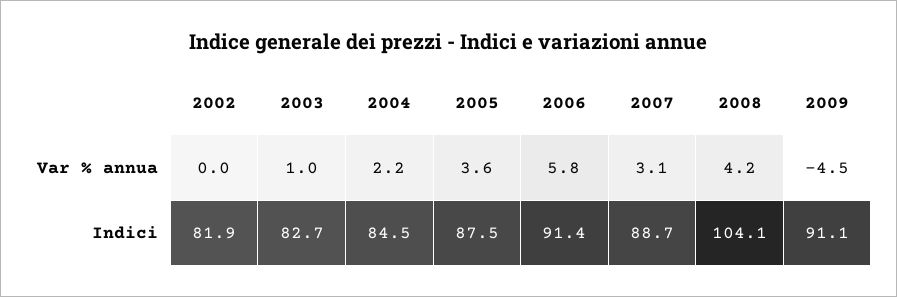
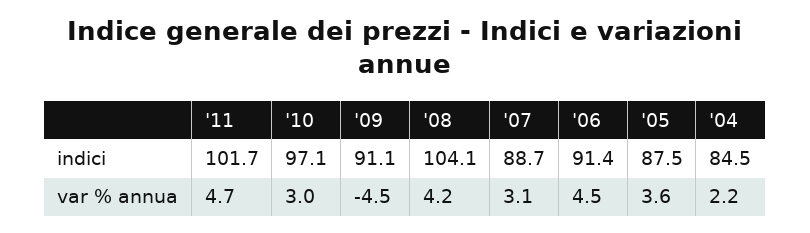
2002, Var % annua: 0 -> none
2003, Var % annua: 1 -> none
2006, Var % annua: 5.8 -> 4.5
2002, Indici: 81.9 -> none
2003, Indici: 82.7 -> none
'11, Indici: none -> 101.7
'10, Indici: none -> 97.1
'11, Var % annua: none -> 4.7
'10, Var % annua: none -> 3

